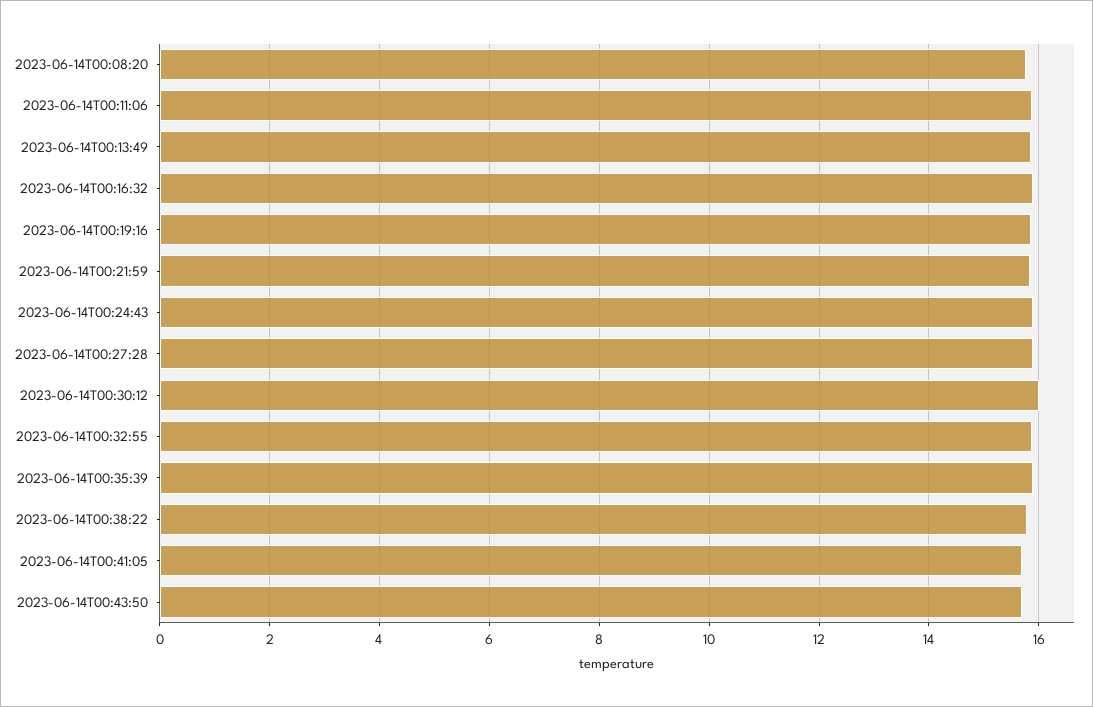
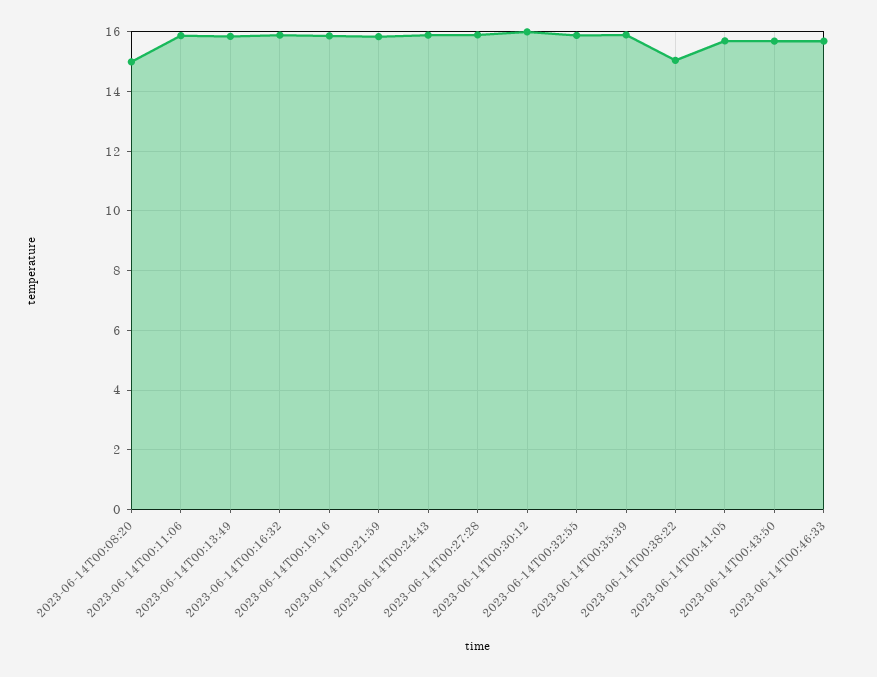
2023-06-14T00:08:20: 15.8 -> 15
2023-06-14T00:38:22: 15.8 -> 15
2023-06-14T00:46:33: none -> 15.75

